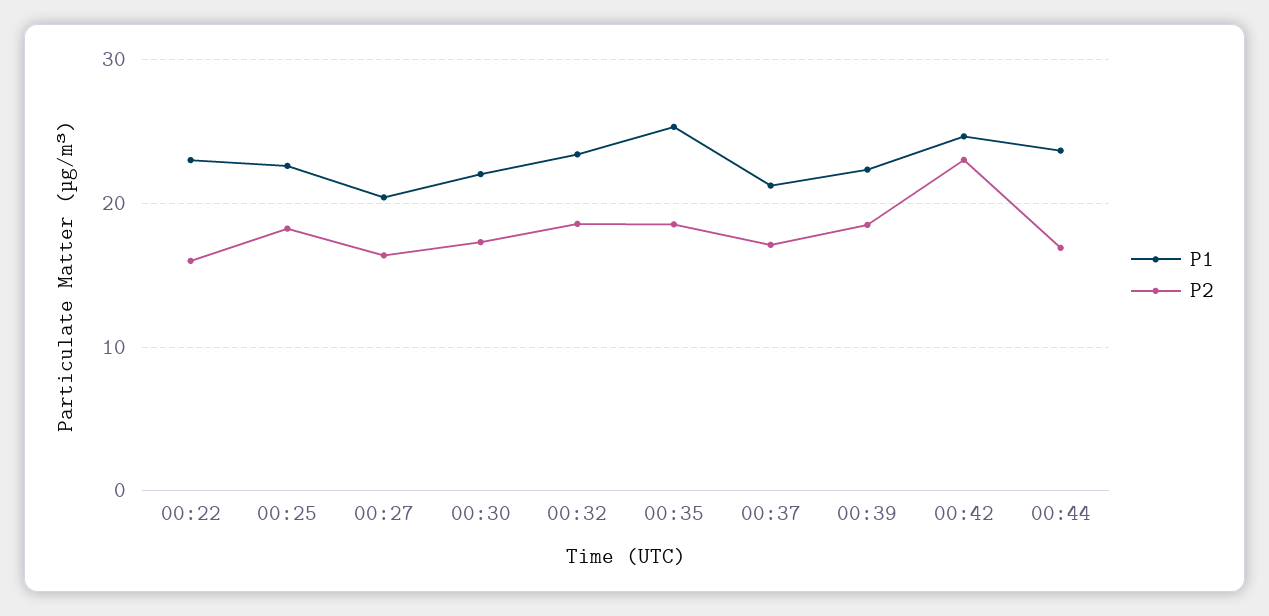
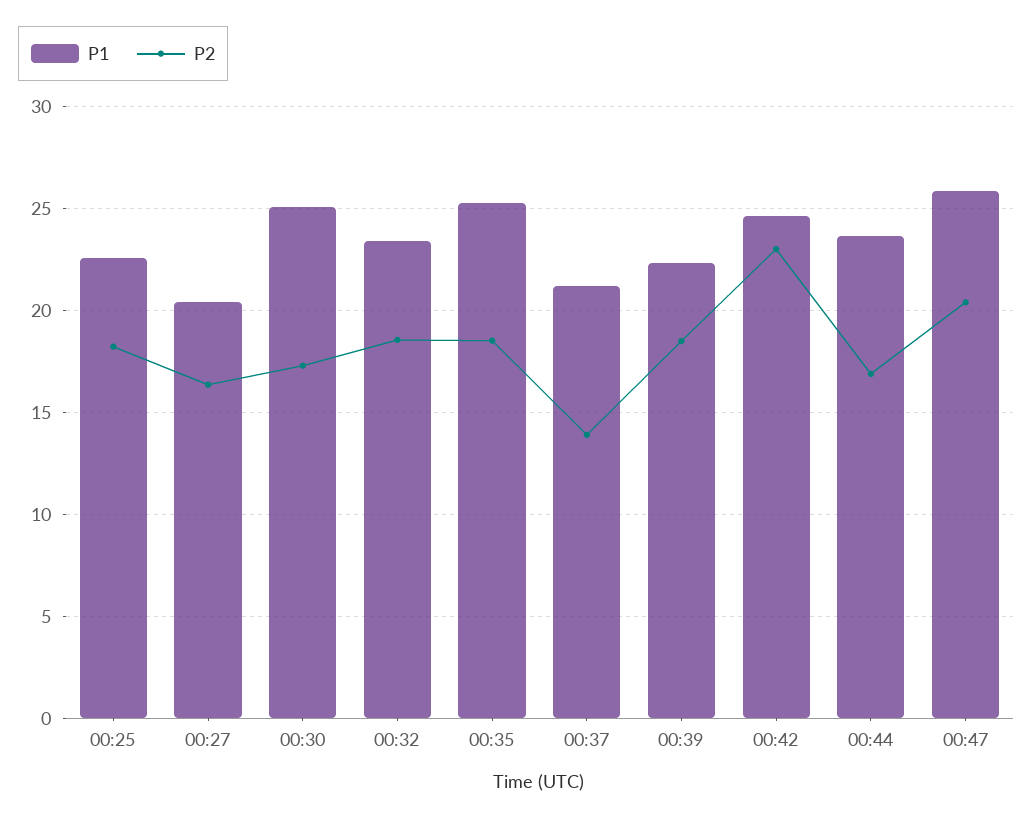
P1, 00:22: 23 -> none
P2, 00:22: 16 -> none
P1, 00:30: 22 -> 25
P2, 00:37: 17 -> 14
P1, 00:47: none -> 26
P2, 00:47: none -> 20.5

